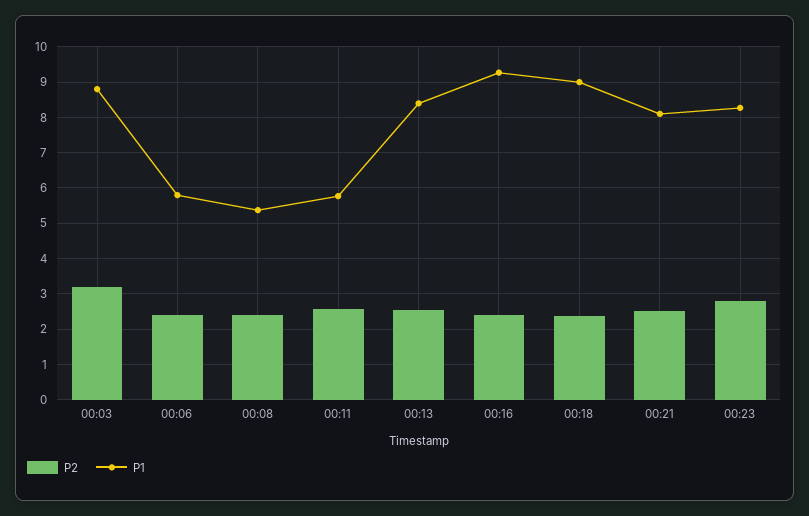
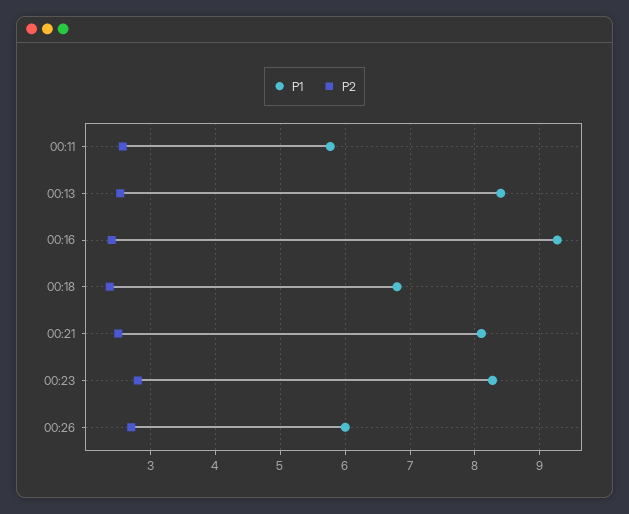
P2, 00:03: 3.2 -> none
P1, 00:03: 8.8 -> none
P2, 00:06: 2.4 -> none
P1, 00:06: 5.8 -> none
P2, 00:08: 2.4 -> none
P1, 00:08: 5.4 -> none
P1, 00:18: 9 -> 6.8
P1, 00:26: none -> 6
P2, 00:26: none -> 2.7

